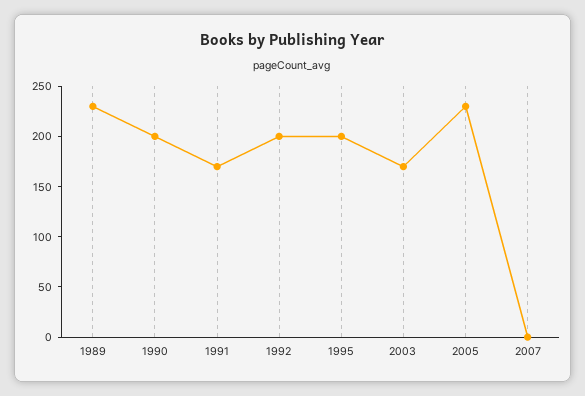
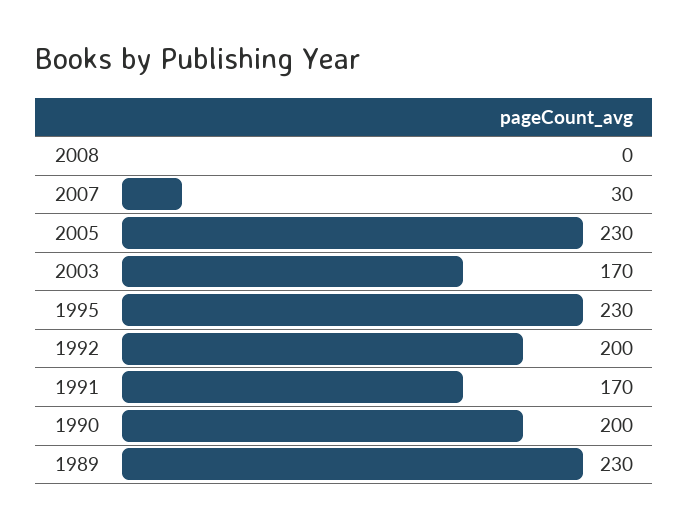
1995: 200 -> 230
2007: 0 -> 30
2008: none -> 0

